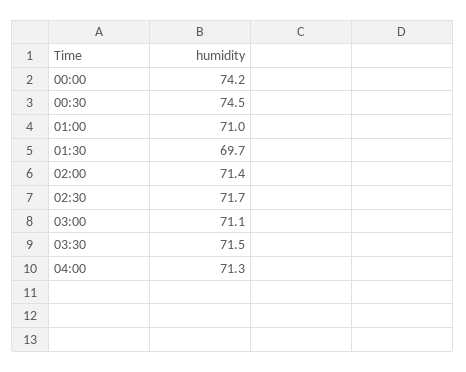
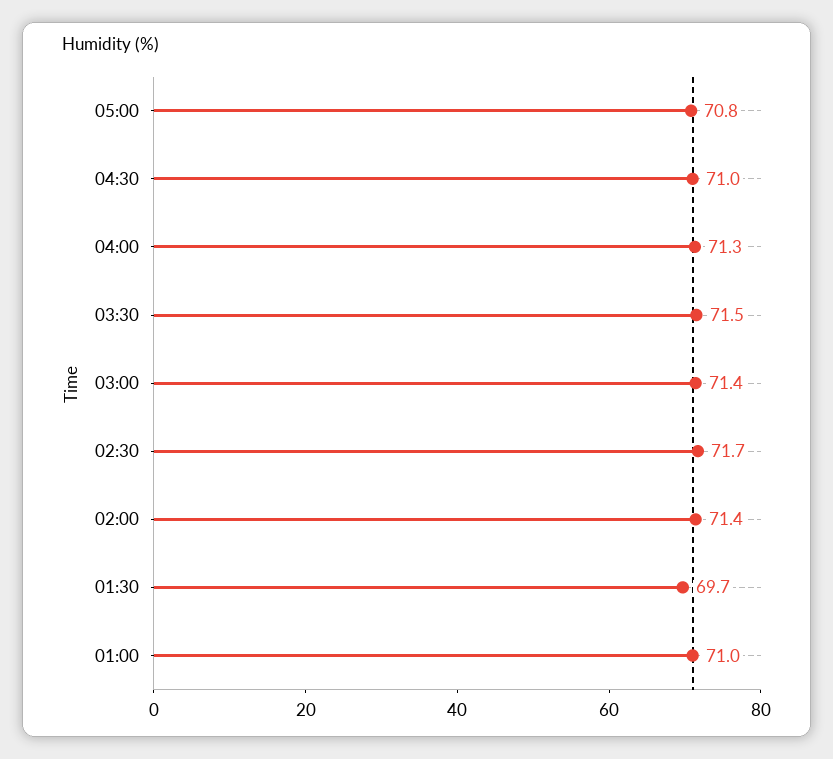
00:00: 74.2 -> none
00:30: 74.5 -> none
03:00: 71.1 -> 71.4
05:00: none -> 70.8
04:30: none -> 71

